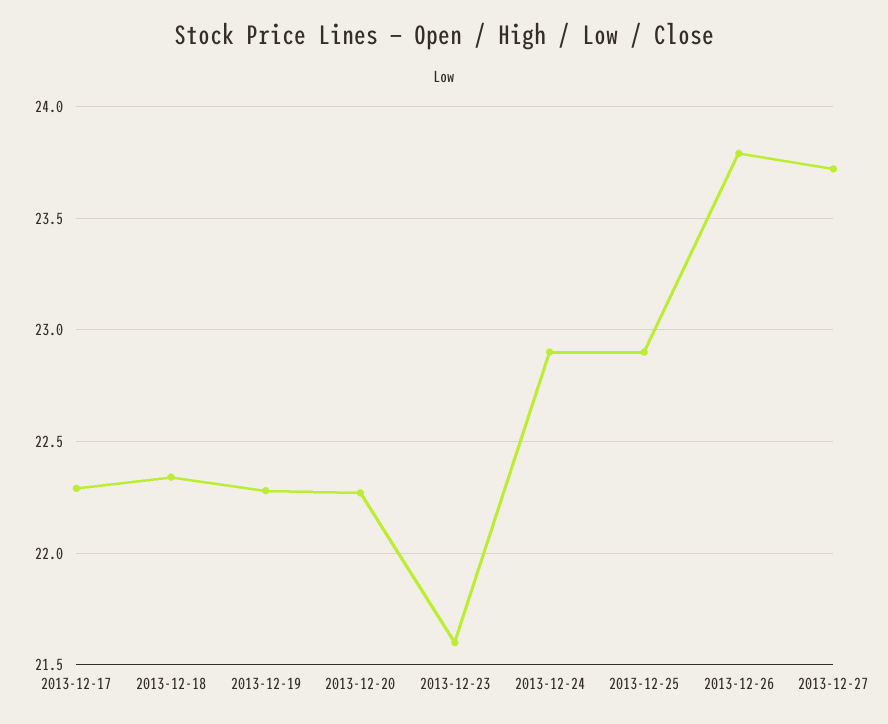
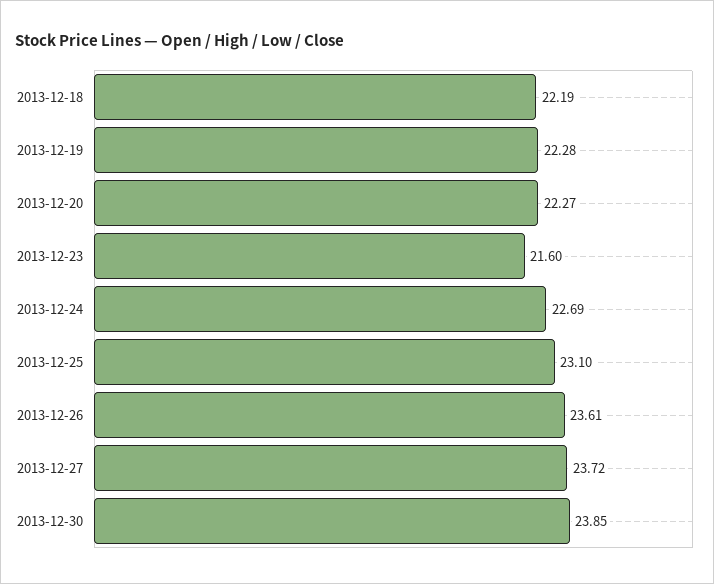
2013-12-17: 22.3 -> none
2013-12-18: 22.35 -> 22.19
2013-12-24: 22.9 -> 22.69
2013-12-25: 22.9 -> 23.1
2013-12-26: 23.8 -> 23.61
2013-12-30: none -> 23.85

